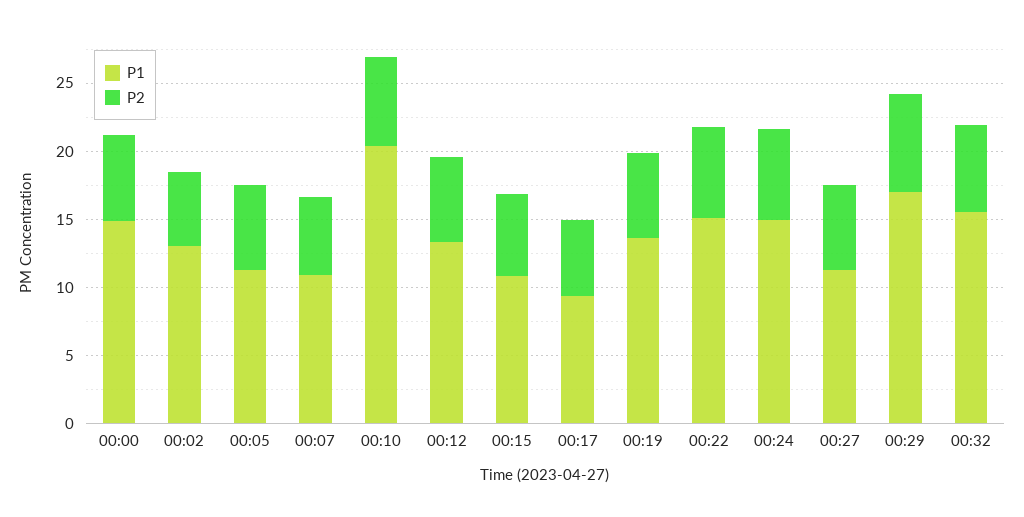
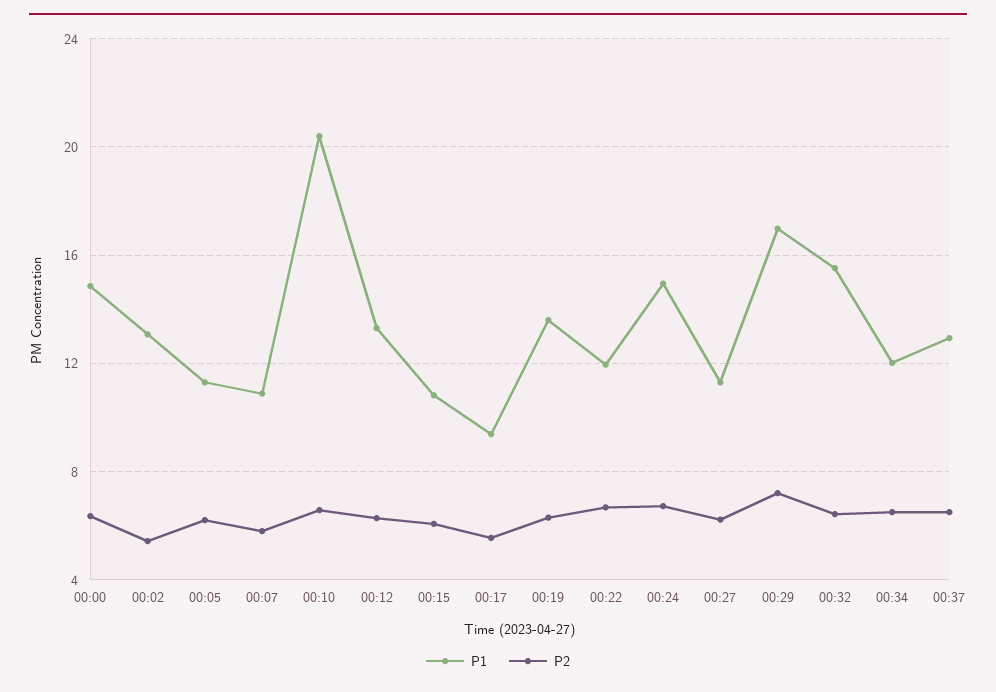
P1, 00:22: 15 -> 12
P1, 00:34: none -> 12
P2, 00:34: none -> 6.5
P1, 00:37: none -> 13
P2, 00:37: none -> 6.5

